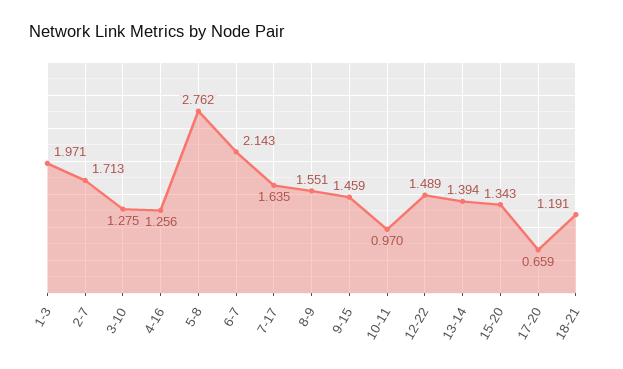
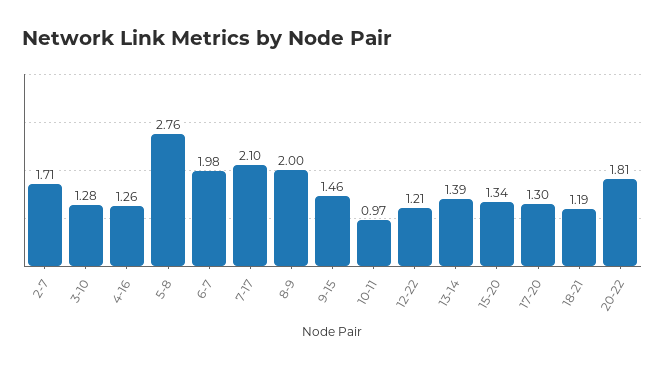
1-3: 1.971 -> none
6-7: 2.143 -> 1.98
7-17: 1.635 -> 2.1
8-9: 1.551 -> 2
12-22: 1.489 -> 1.21
17-20: 0.659 -> 1.3
20-22: none -> 1.81

